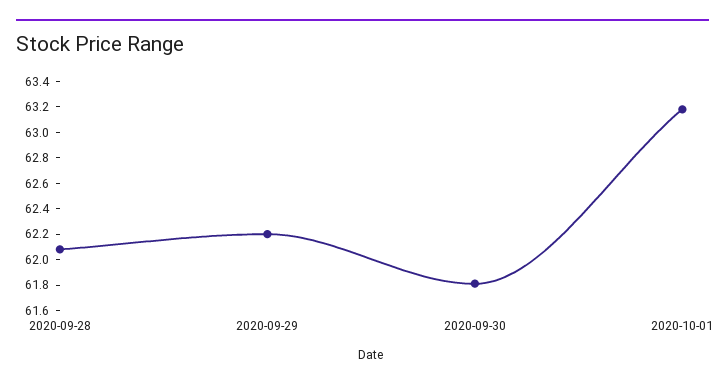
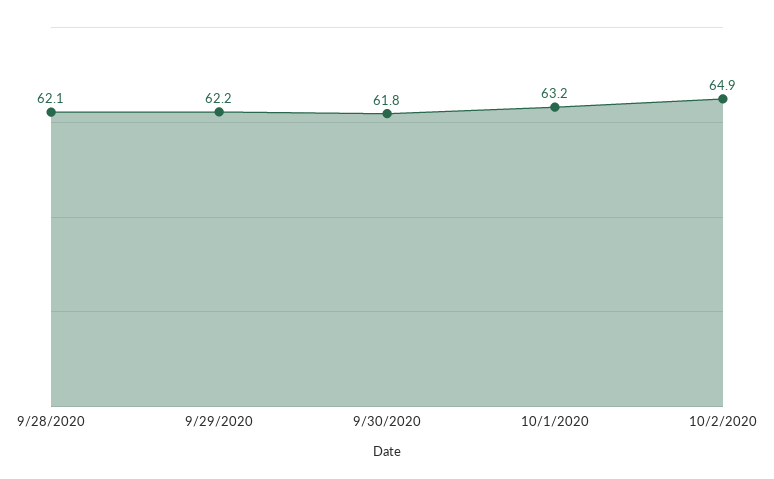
10/2/2020: none -> 64.9

